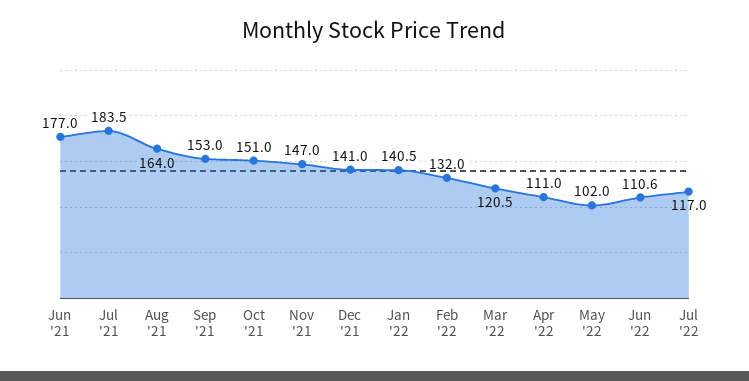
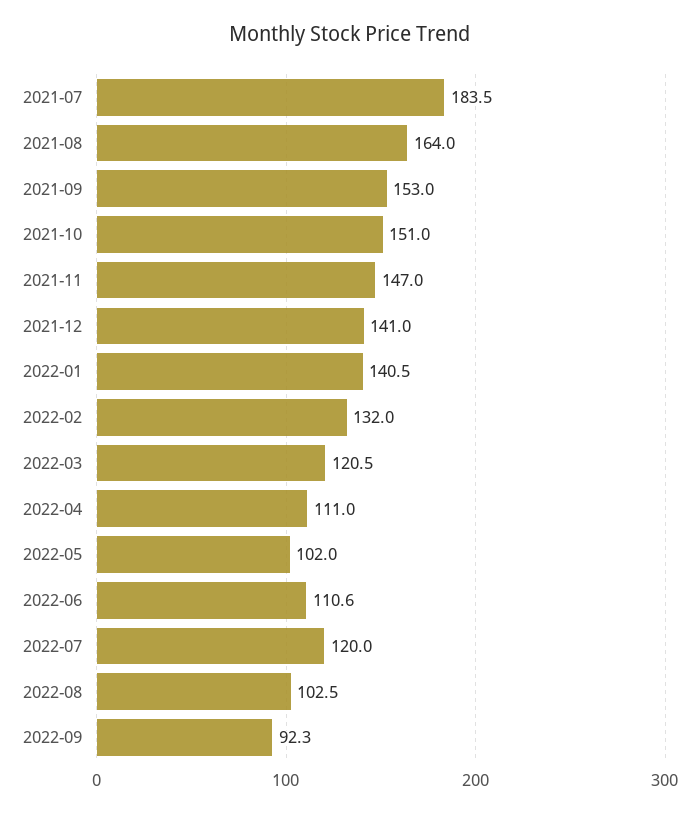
Jun '21: 177 -> none
Jul '22: 117 -> 120
2022-08: none -> 102.5
2022-09: none -> 92.3

